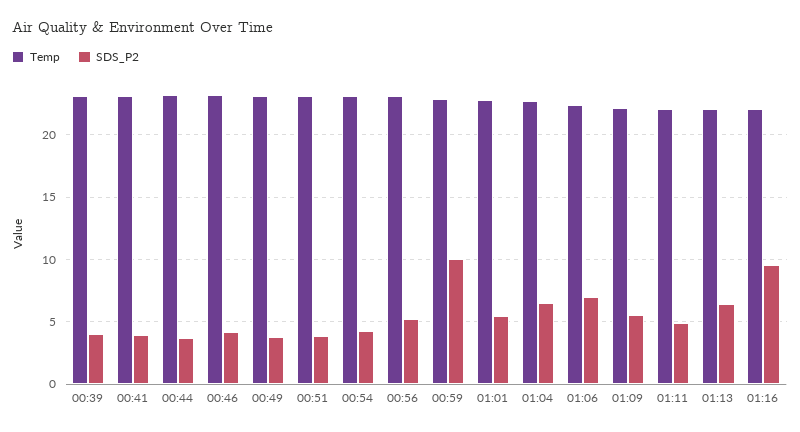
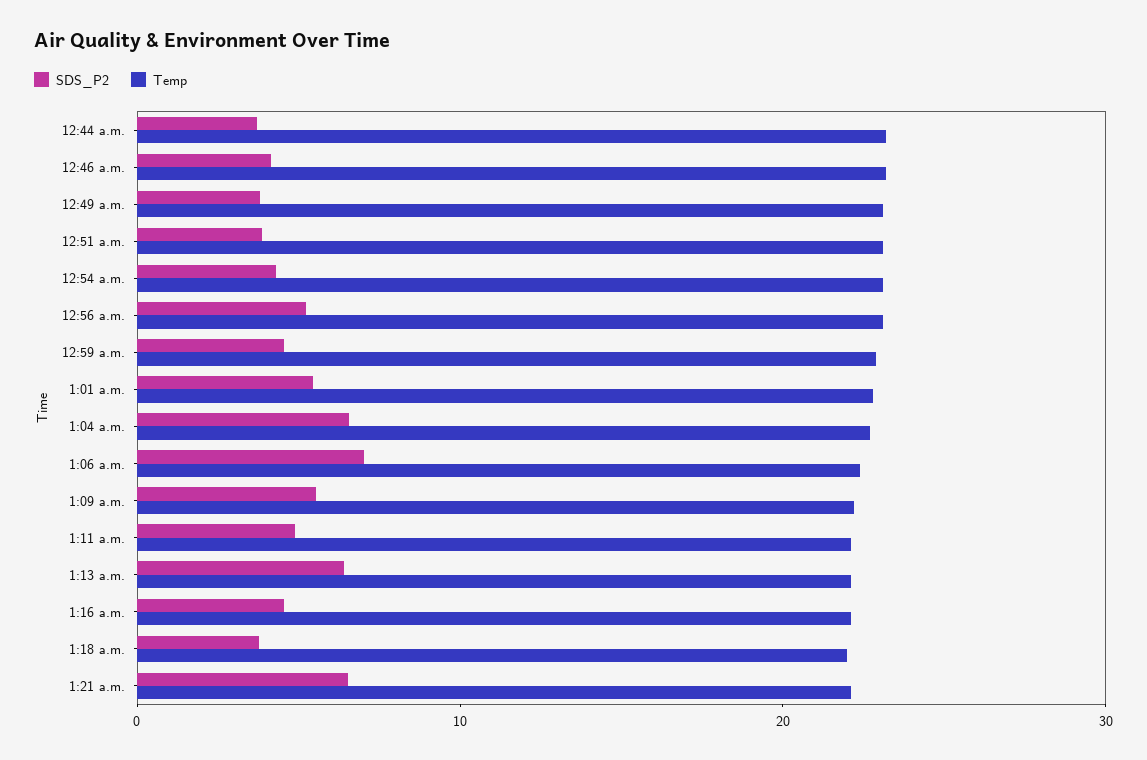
Temp, 00:39: 23 -> none
SDS_P2, 00:39: 4 -> none
Temp, 00:41: 23 -> none
SDS_P2, 00:41: 4 -> none
SDS_P2, 00:59: 10 -> 4
SDS_P2, 01:16: 9.5 -> 4
SDS_P2, 1:18 a.m.: none -> 4
Temp, 1:18 a.m.: none -> 22
SDS_P2, 1:21 a.m.: none -> 6
Temp, 1:21 a.m.: none -> 22

